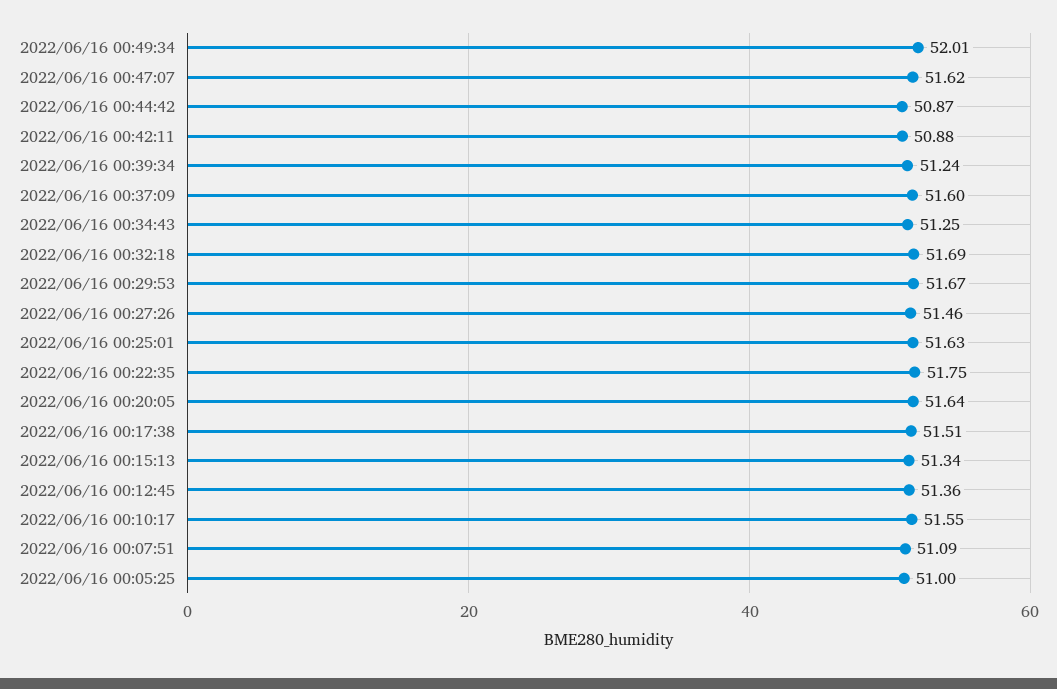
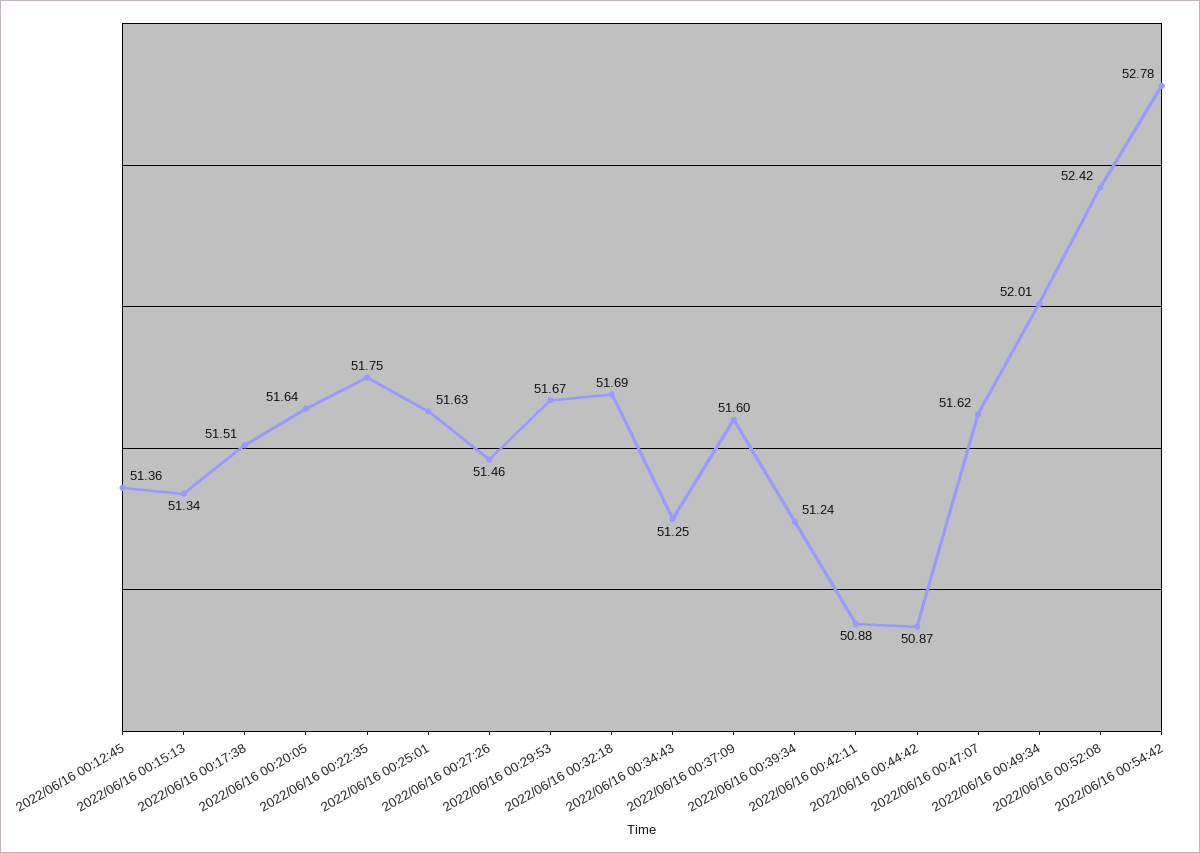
2022/06/16 00:10:17: 51.55 -> none
2022/06/16 00:07:51: 51.09 -> none
2022/06/16 00:05:25: 51 -> none
2022/06/16 00:52:08: none -> 52.42
2022/06/16 00:54:42: none -> 52.78

